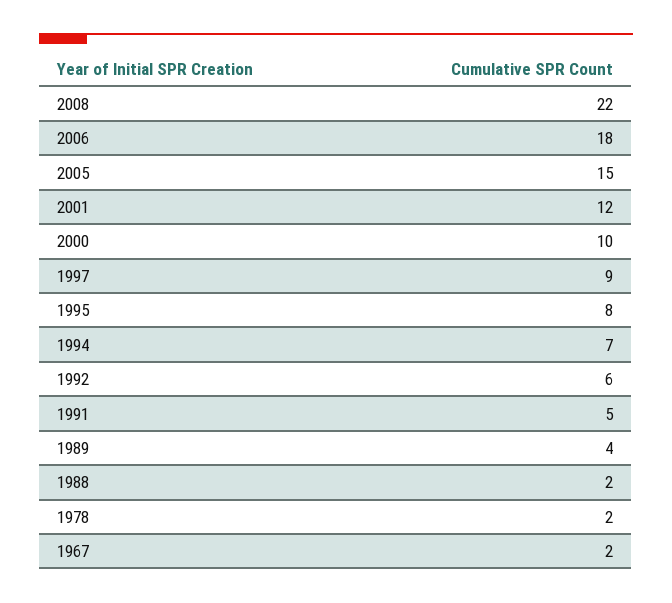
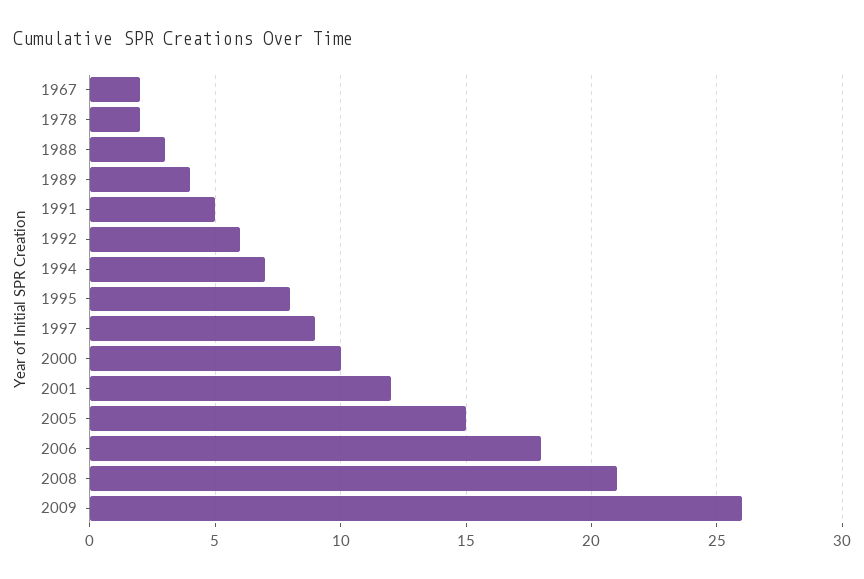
2008: 22 -> 21
1988: 2 -> 3
2009: none -> 26

